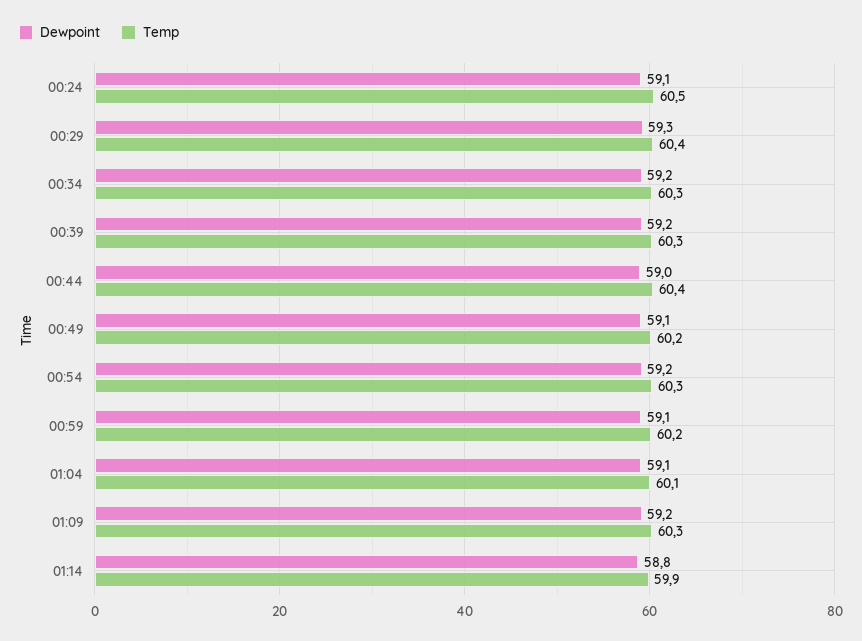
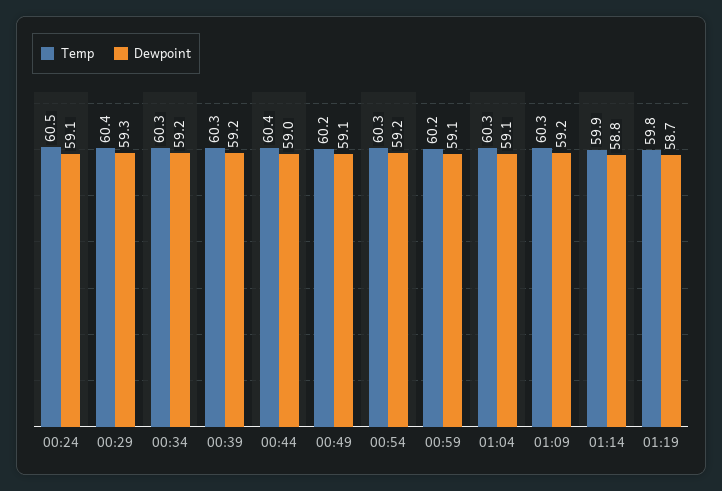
Temp, 01:04: 60.1 -> 60.3
Temp, 01:19: none -> 59.8
Dewpoint, 01:19: none -> 58.7

